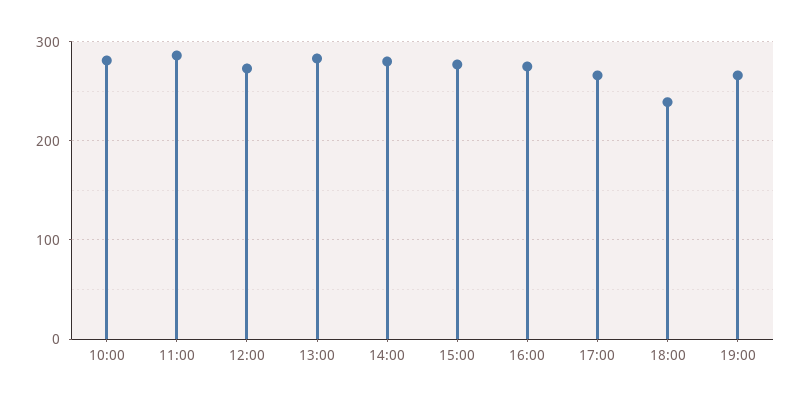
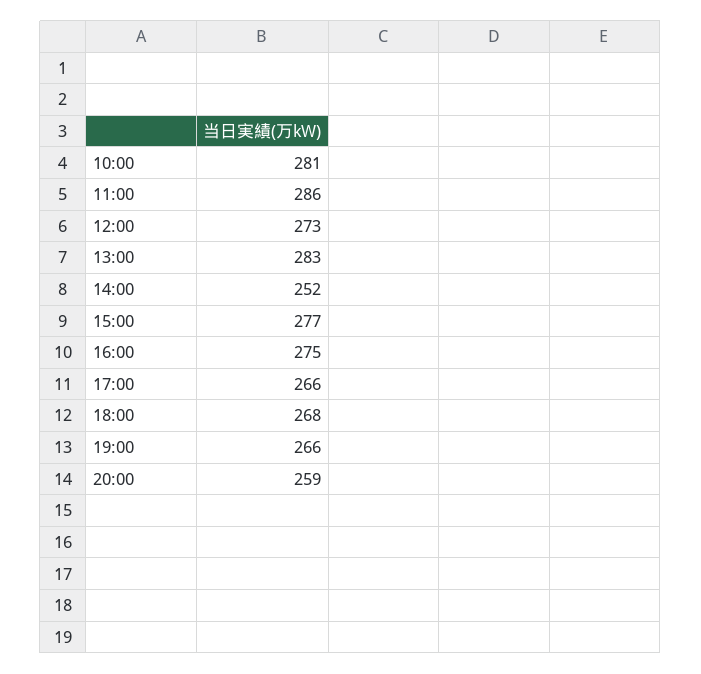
14:00: 280 -> 252
18:00: 240 -> 268
20:00: none -> 259

